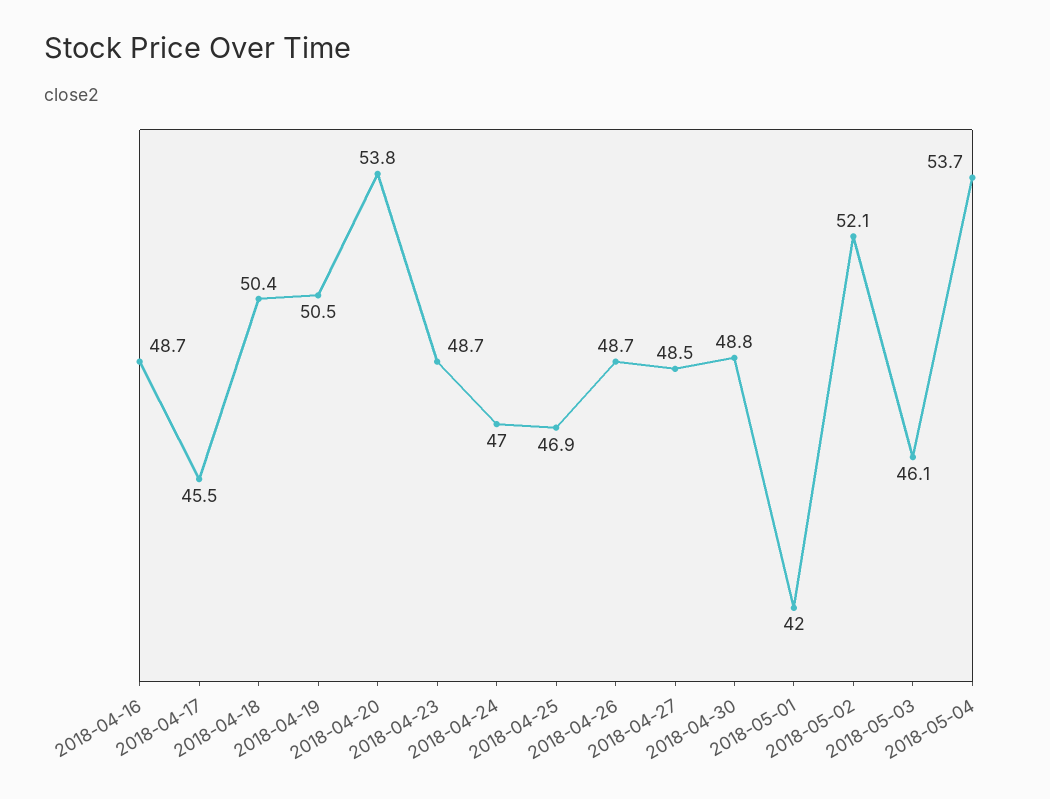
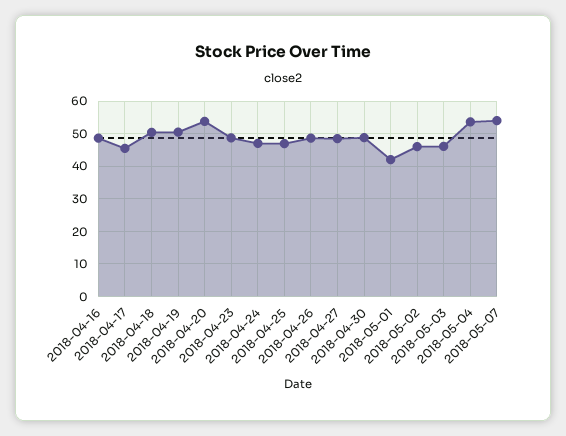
2018-05-02: 52.1 -> 46
2018-05-07: none -> 54

